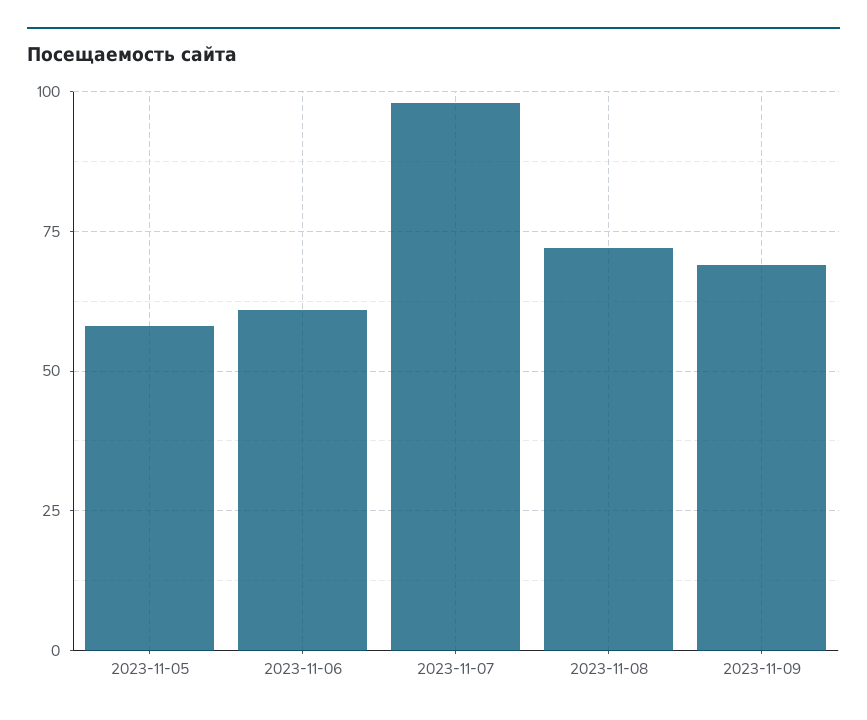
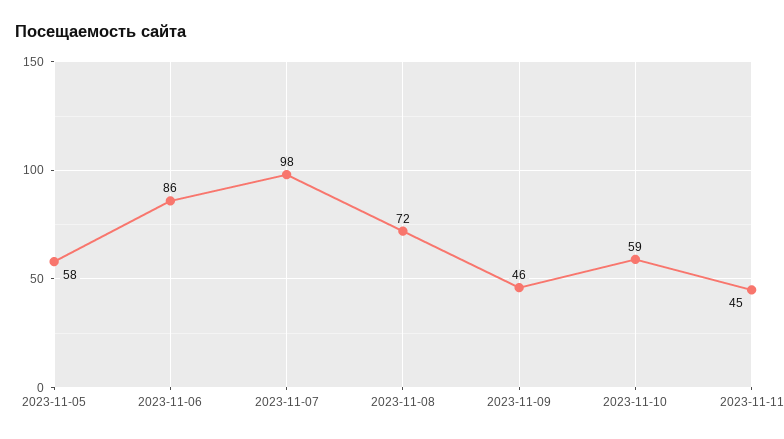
2023-11-06: 60 -> 86
2023-11-09: 70 -> 46
2023-11-10: none -> 59
2023-11-11: none -> 45

